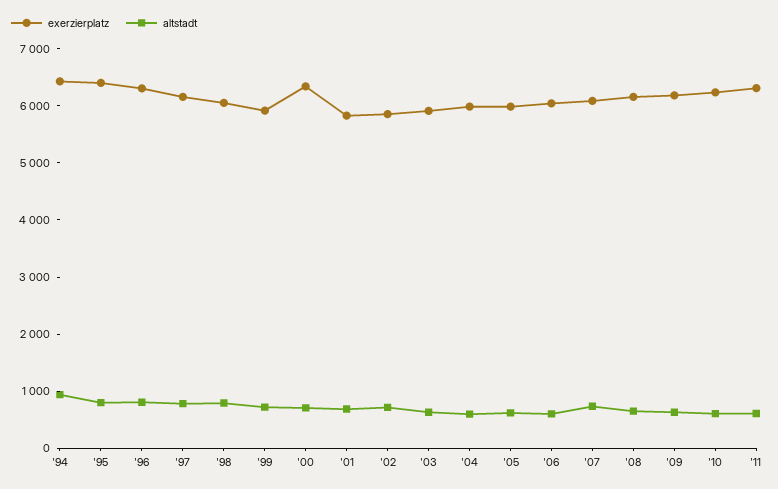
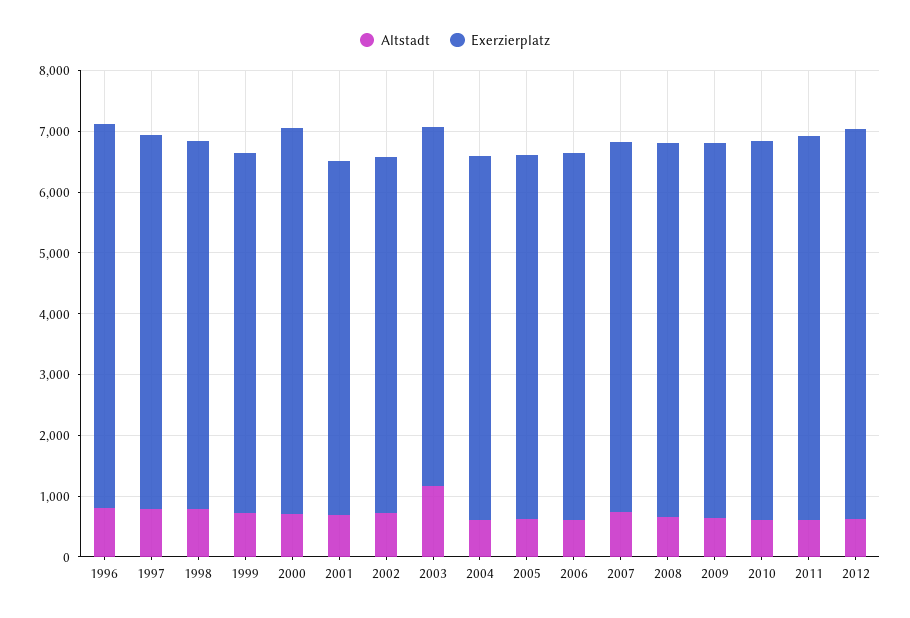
exerzierplatz, '94: 6400 -> none
altstadt, '94: 1000 -> none
exerzierplatz, '95: 6400 -> none
altstadt, '95: 800 -> none
altstadt, '03: 600 -> 1200
altstadt, 2012: none -> 600
exerzierplatz, 2012: none -> 6400

